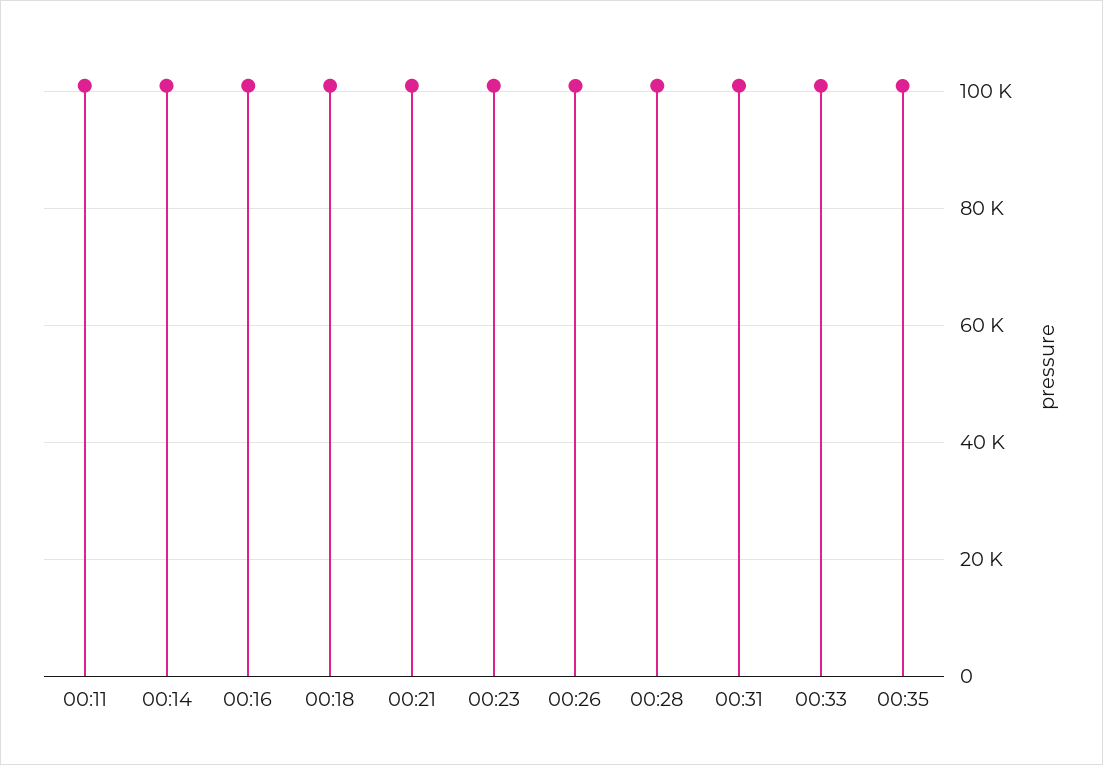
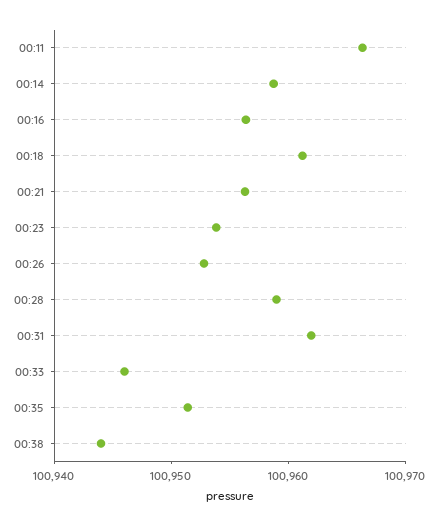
00:38: none -> 100944

